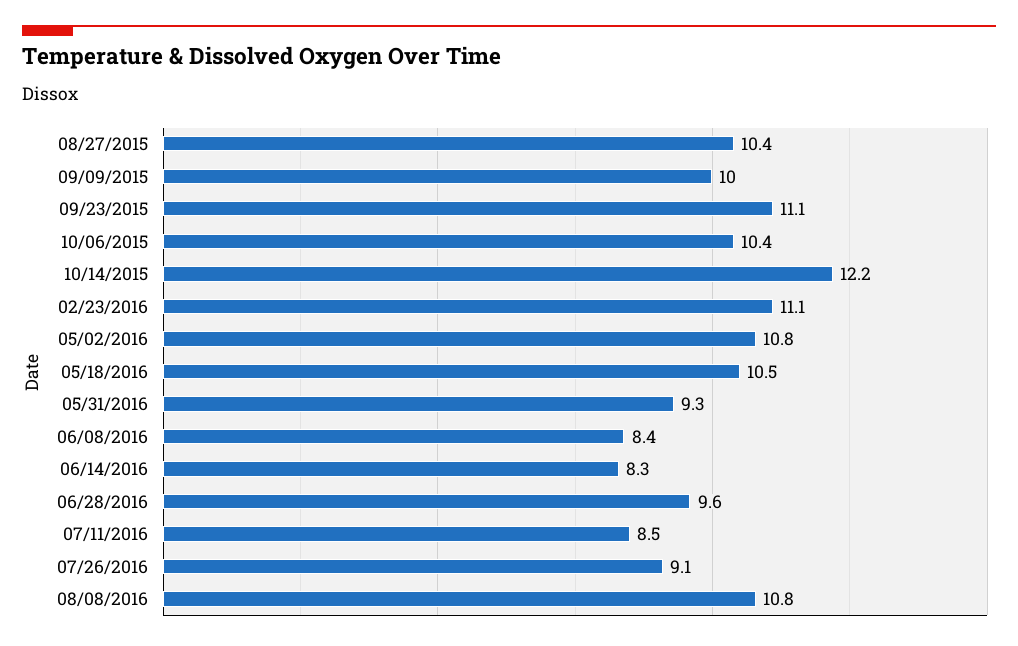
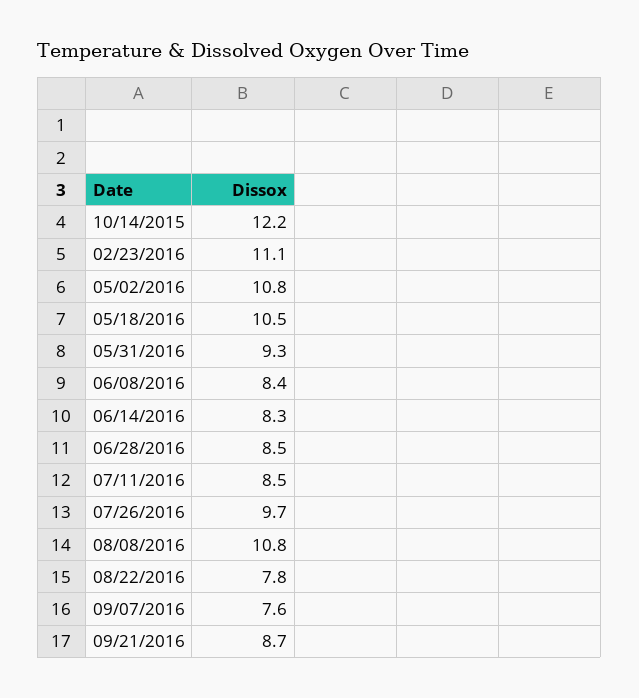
08/27/2015: 10.4 -> none
09/09/2015: 10 -> none
09/23/2015: 11.1 -> none
10/06/2015: 10.4 -> none
06/28/2016: 9.6 -> 8.5
07/26/2016: 9.1 -> 9.7
08/22/2016: none -> 7.8
09/07/2016: none -> 7.6
09/21/2016: none -> 8.7

